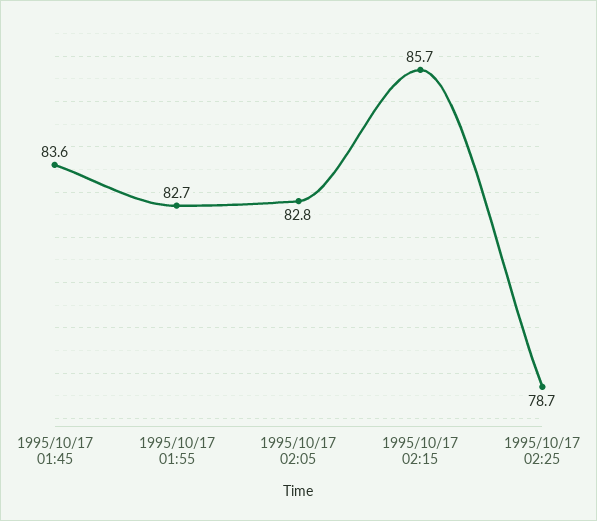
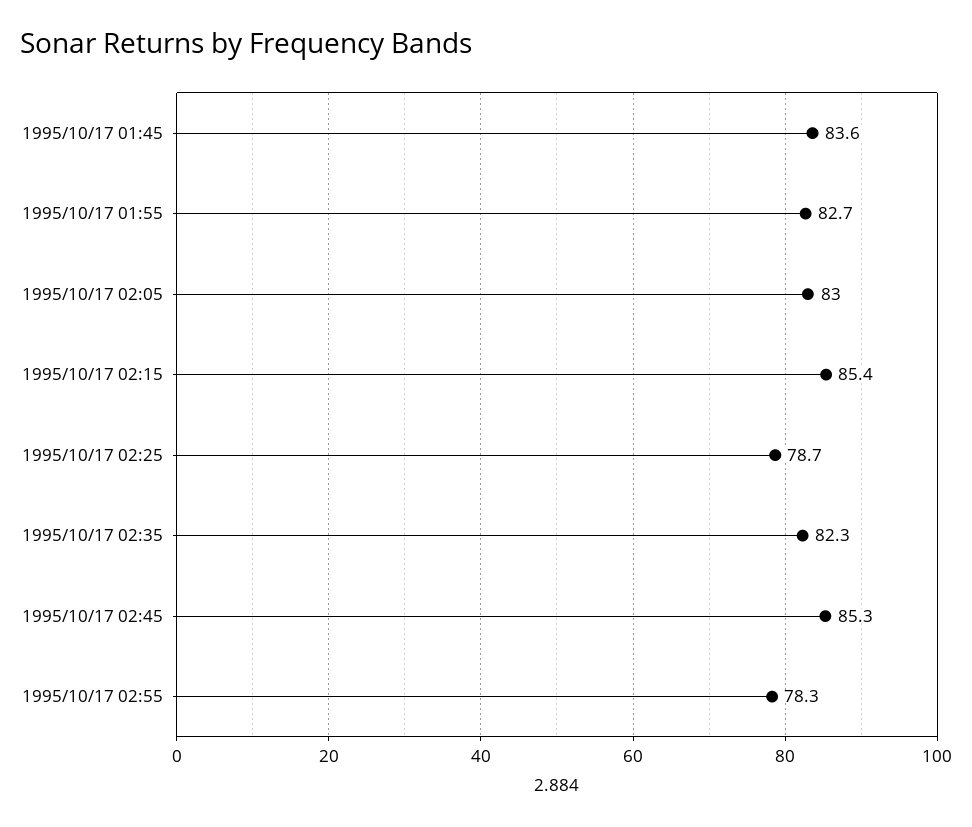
1995/10/17 02:05: 82.8 -> 83
1995/10/17 02:15: 85.7 -> 85.4
1995/10/17 02:35: none -> 82.3
1995/10/17 02:45: none -> 85.3
1995/10/17 02:55: none -> 78.3

